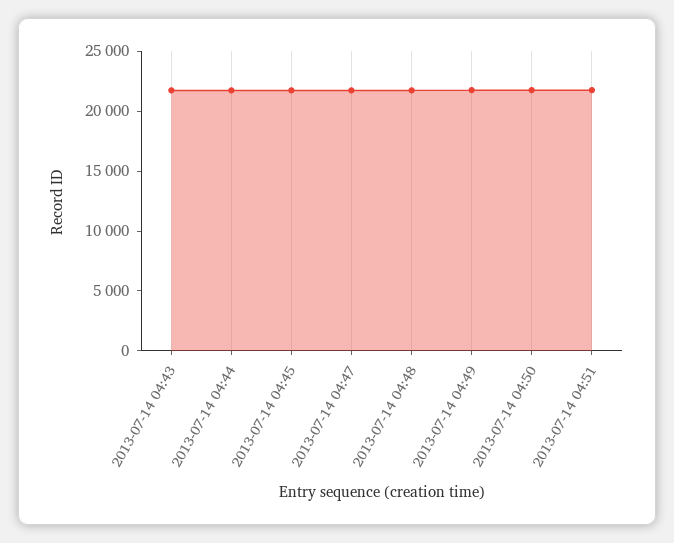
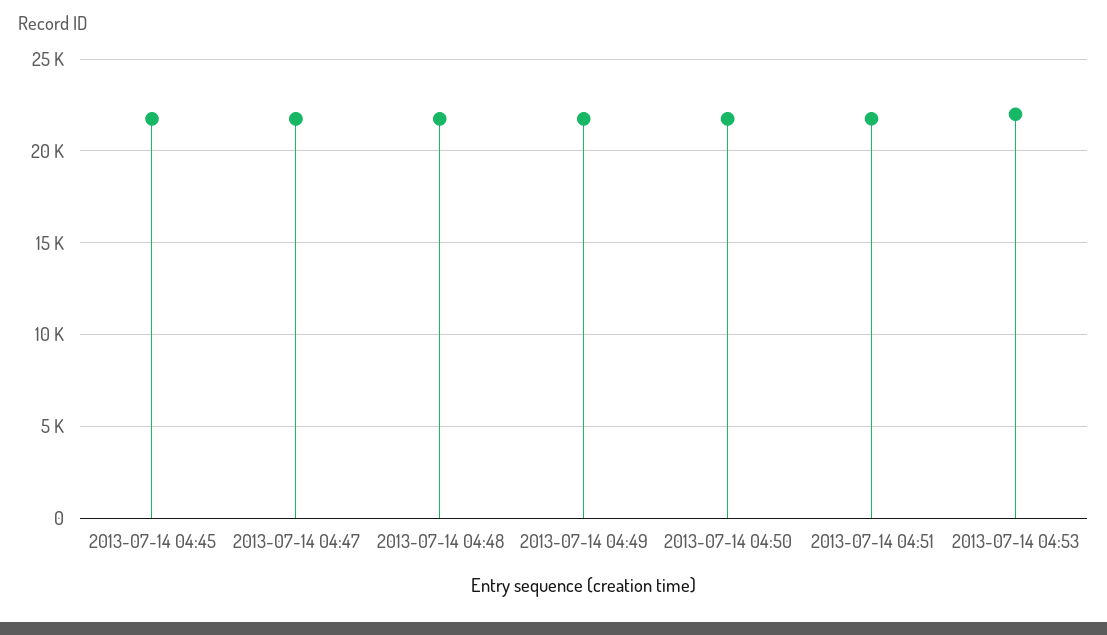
2013-07-14 04:43: 22000 -> none
2013-07-14 04:44: 22000 -> none
2013-07-14 04:53: none -> 22000

